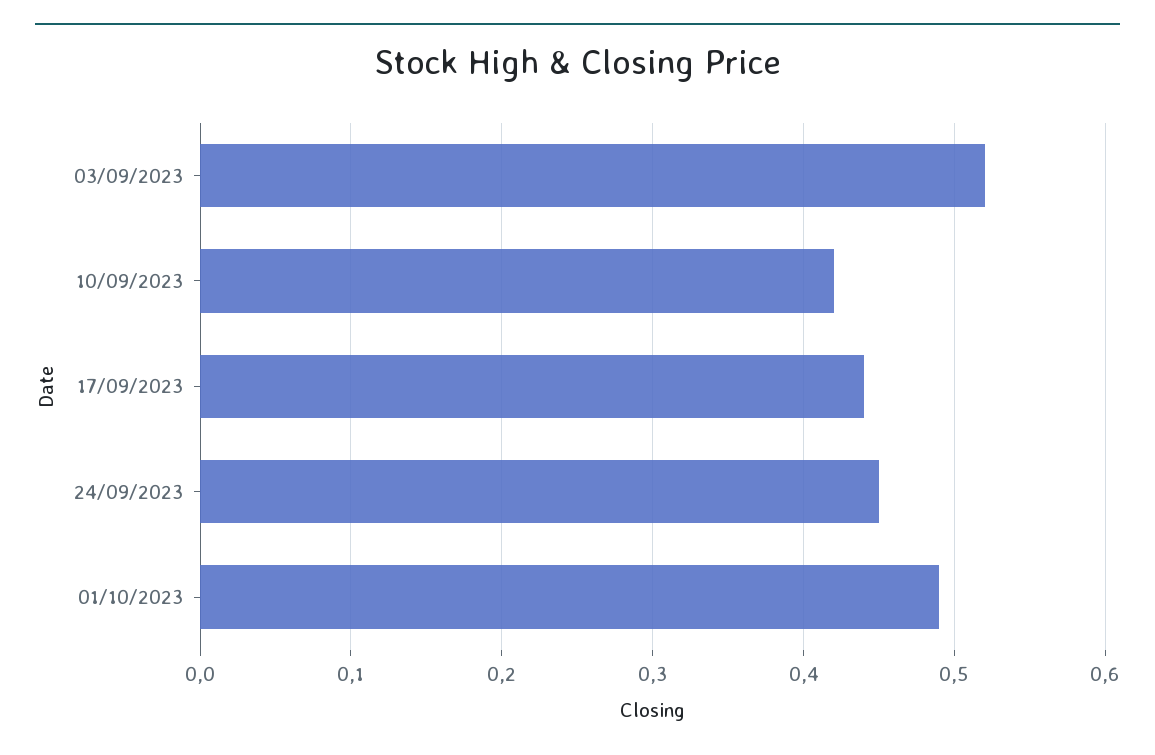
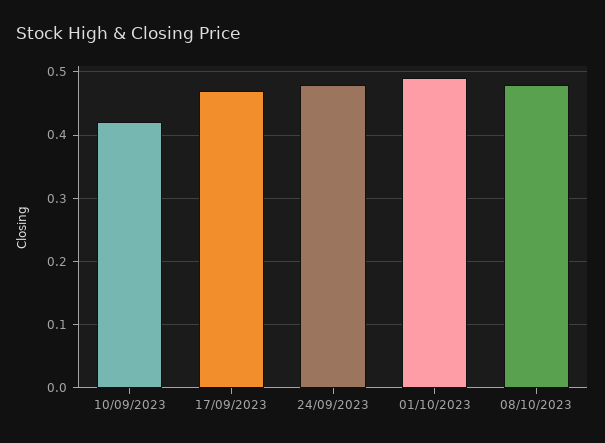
03/09/2023: 0.52 -> none
17/09/2023: 0.44 -> 0.47
24/09/2023: 0.45 -> 0.48
08/10/2023: none -> 0.48

